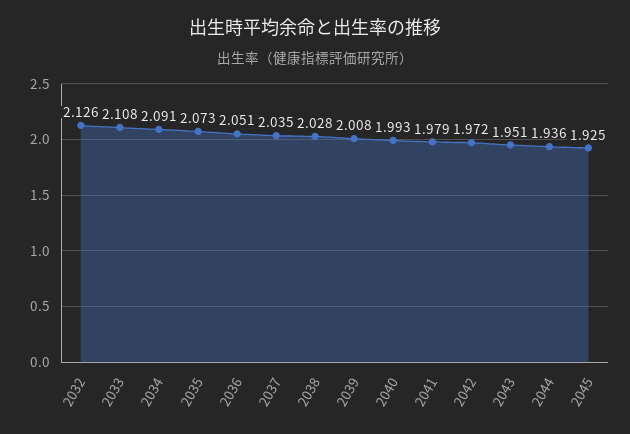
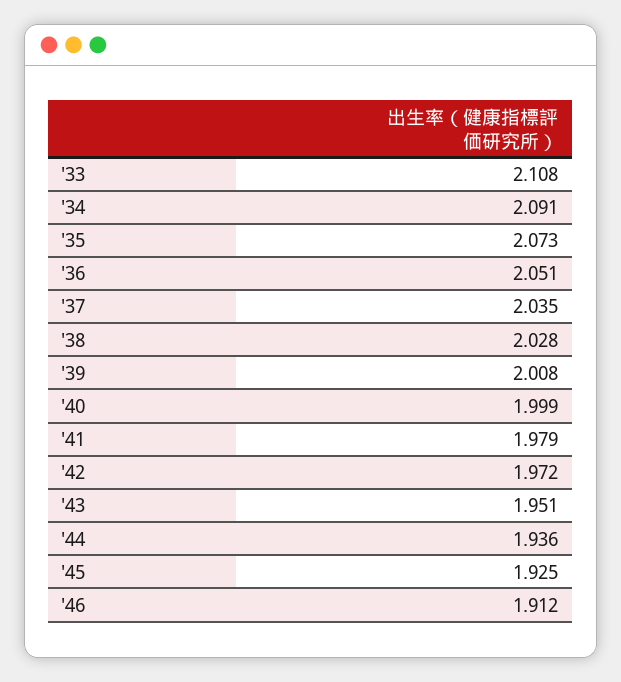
2032: 2.126 -> none
2040: 1.993 -> 1.999
'46: none -> 1.912

